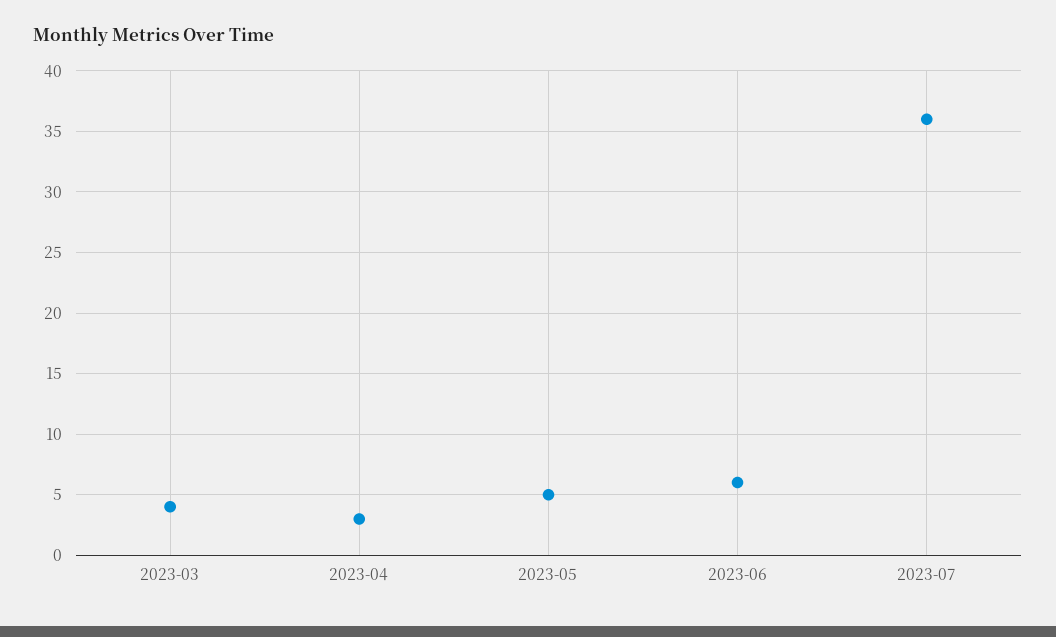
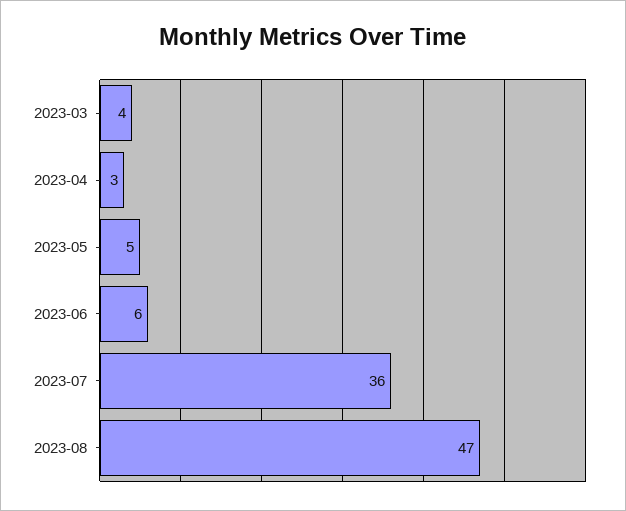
2023-08: none -> 47

